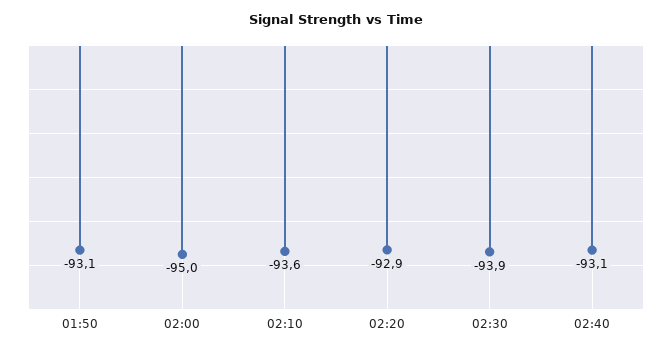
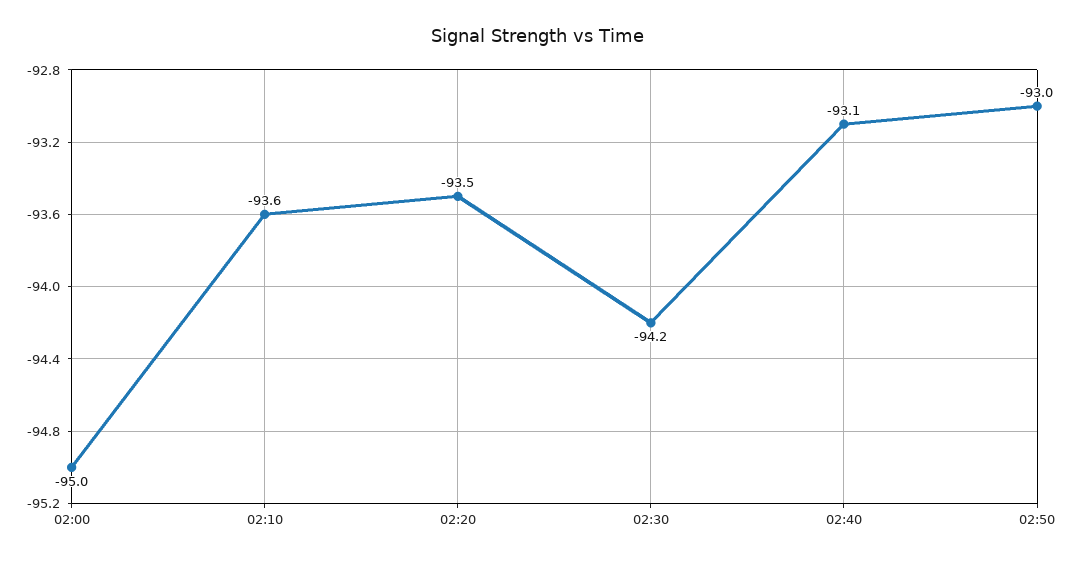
01:50: -93.1 -> none
02:20: -92.9 -> -93.5
02:30: -93.9 -> -94.2
02:50: none -> -93

